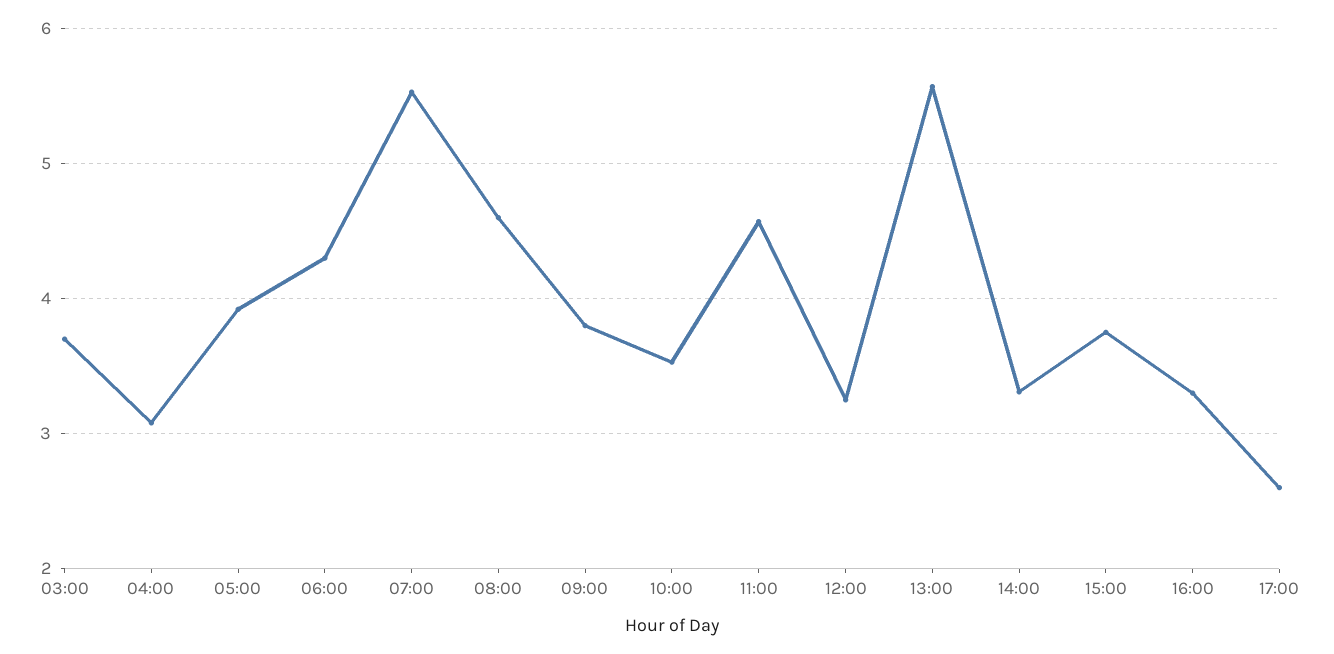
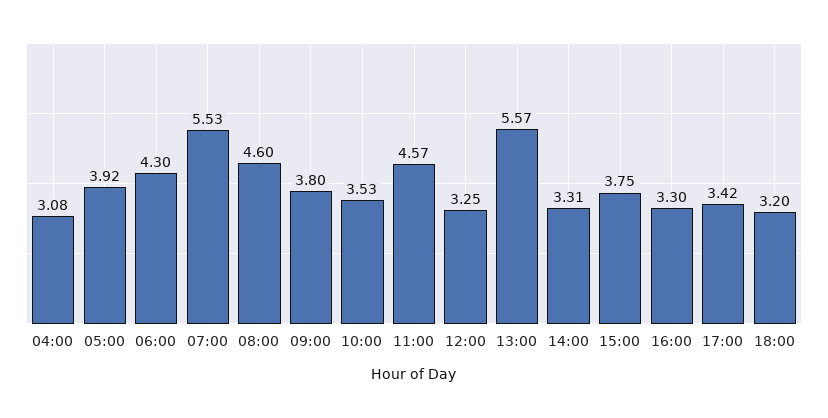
03:00: 3.7 -> none
17:00: 2.6 -> 3.42
18:00: none -> 3.2

